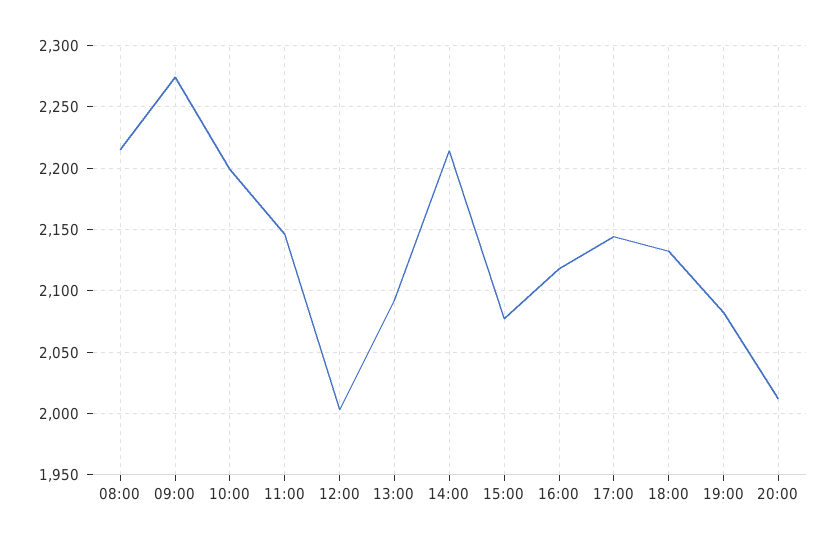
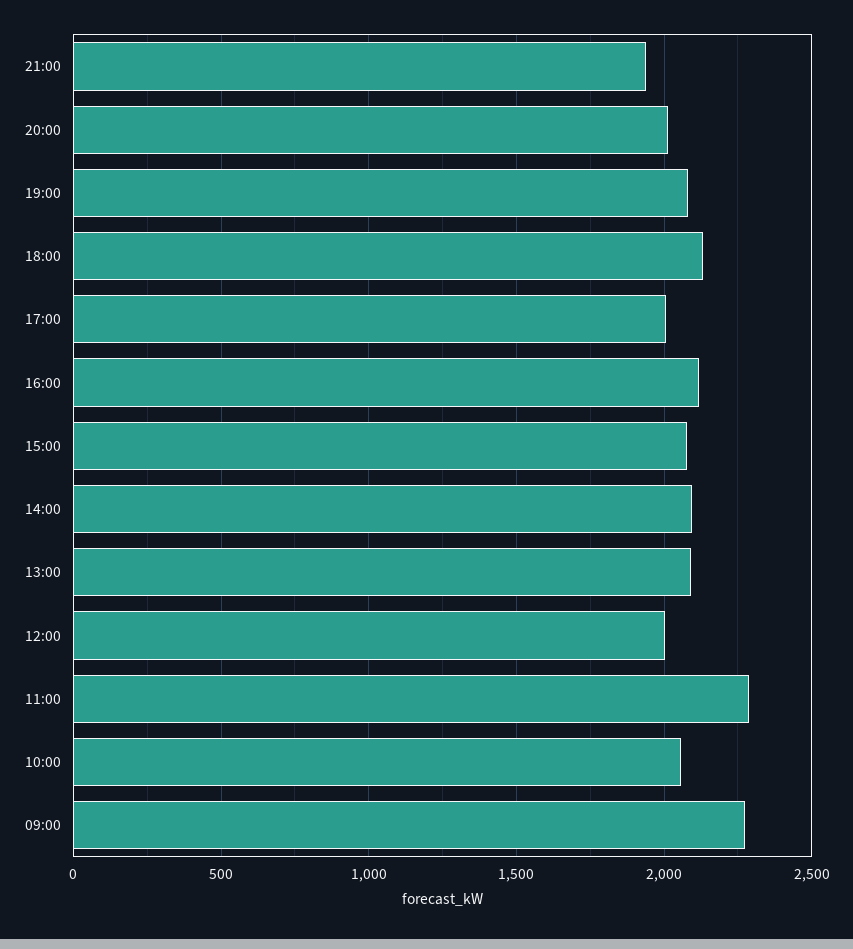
08:00: 2215 -> none
10:00: 2200 -> 2050
11:00: 2145 -> 2300
14:00: 2215 -> 2100
17:00: 2145 -> 2000
21:00: none -> 1950

